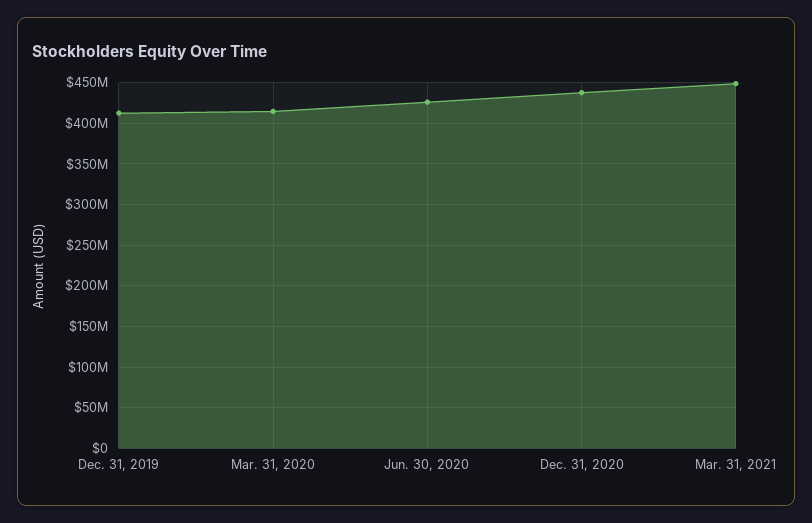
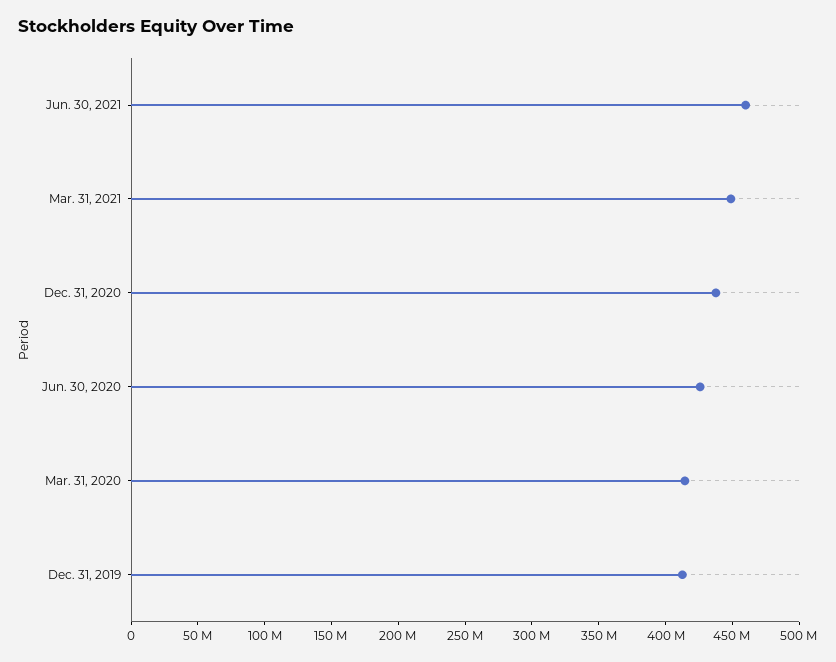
Jun. 30, 2021: none -> 460000000

